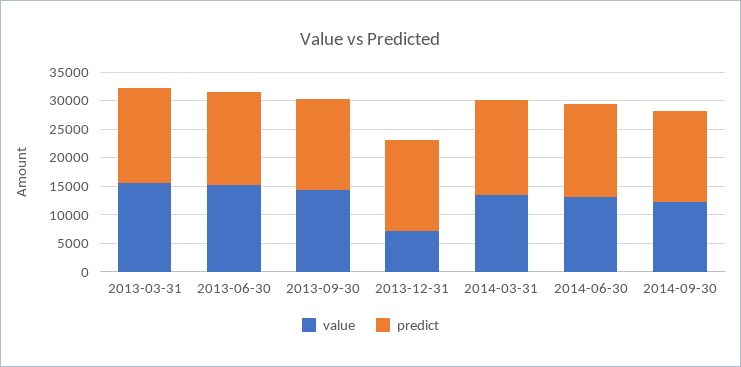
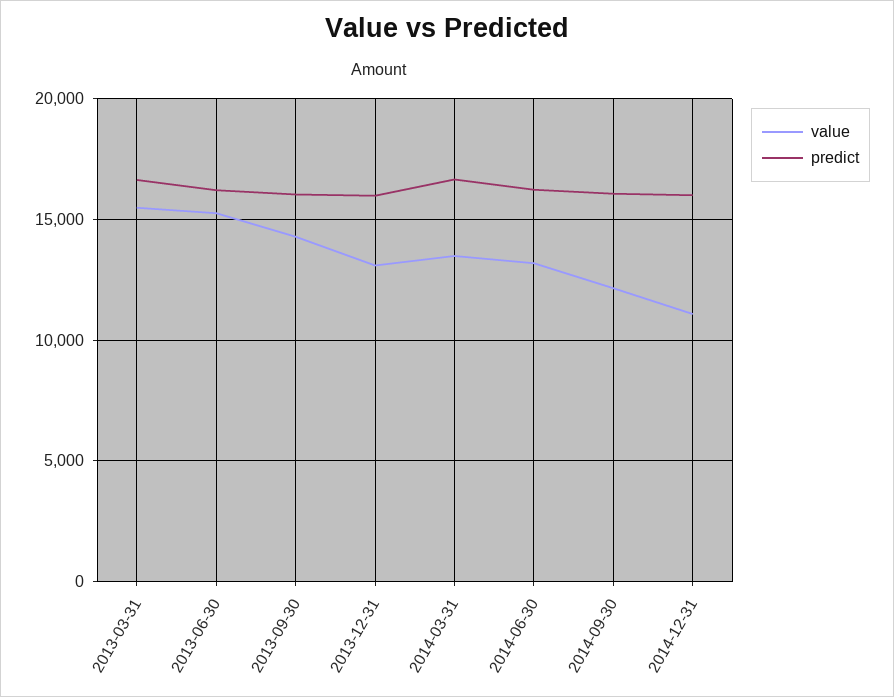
value, 2013-12-31: 7500 -> 13000
value, 2014-12-31: none -> 11000
predict, 2014-12-31: none -> 16000

